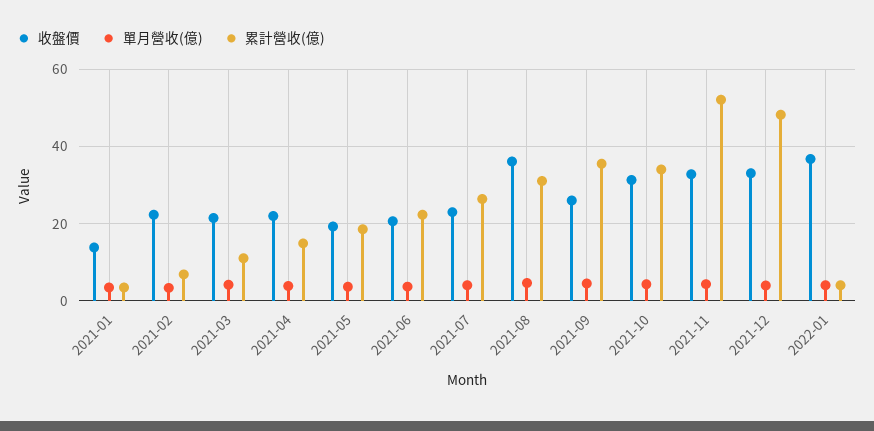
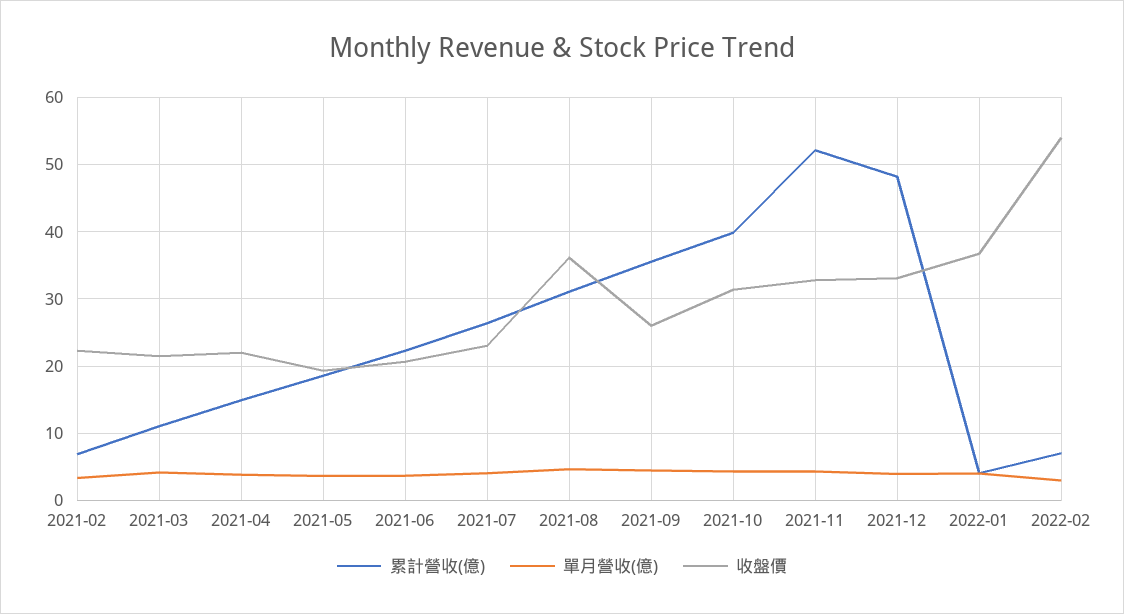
收盤價, 2021-01: 14 -> none
單月營收(億), 2021-01: 4 -> none
累計營收(億), 2021-01: 4 -> none
累計營收(億), 2021-10: 34 -> 40
累計營收(億), 2022-02: none -> 7
單月營收(億), 2022-02: none -> 3
收盤價, 2022-02: none -> 54

